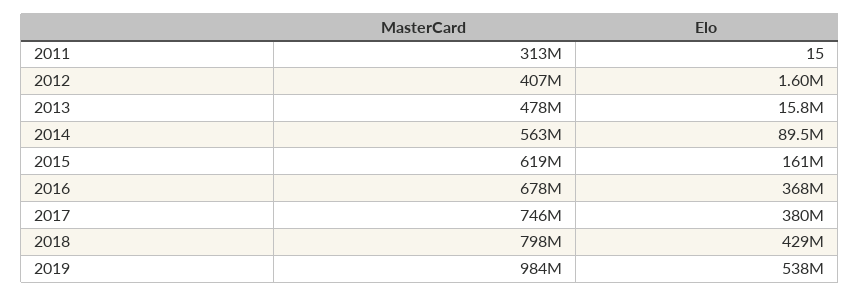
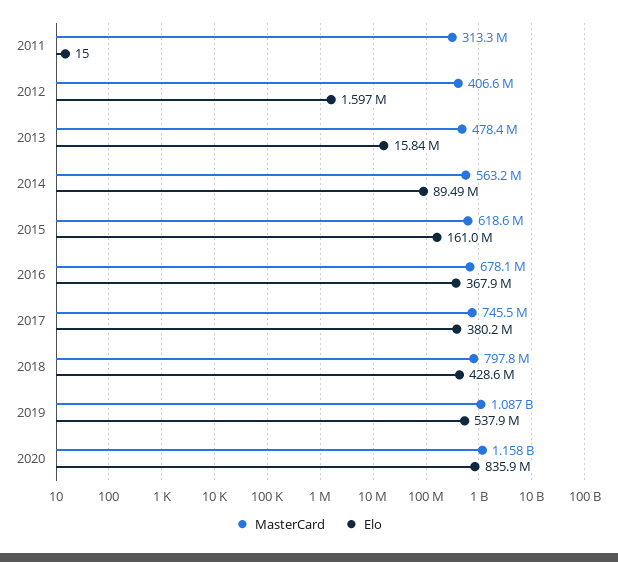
MasterCard, 2019: 984000000 -> 1087000000
MasterCard, 2020: none -> 1158000000
Elo, 2020: none -> 835900000

